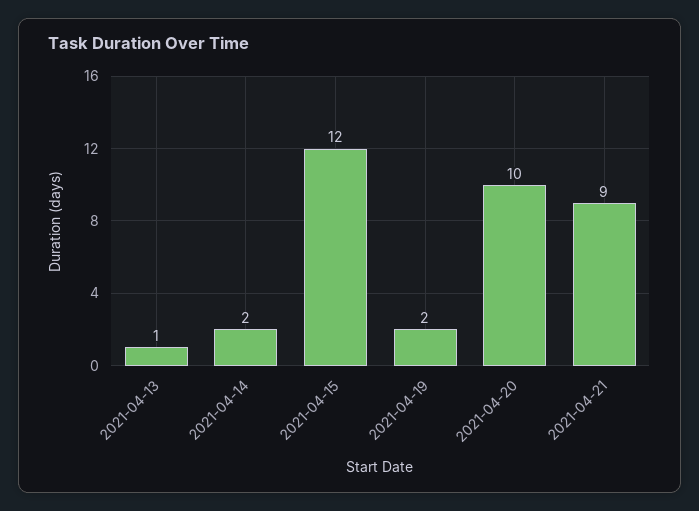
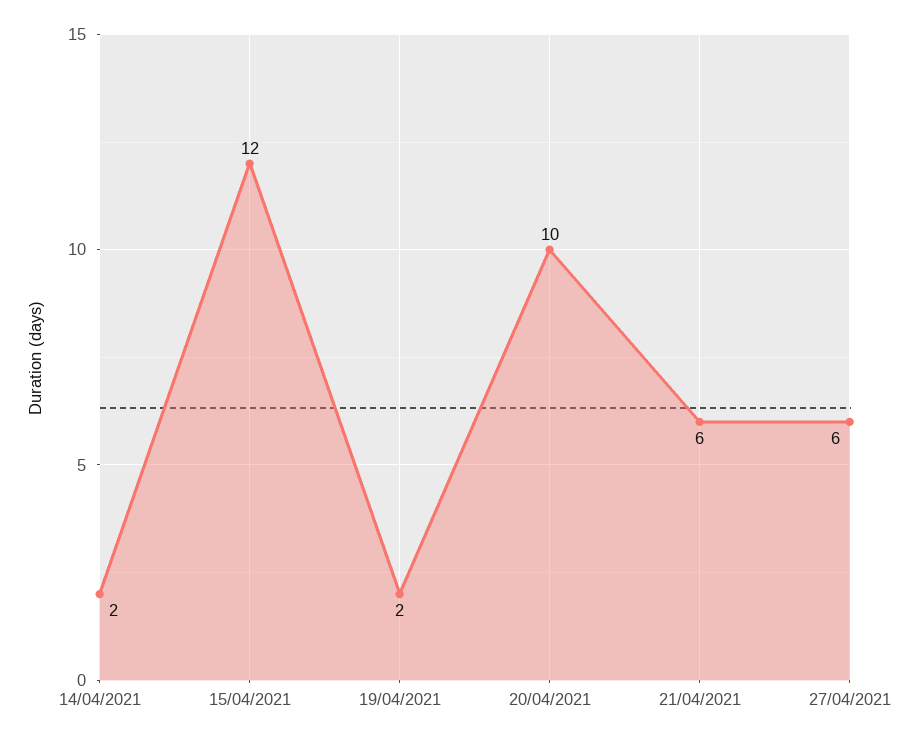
2021-04-13: 1 -> none
2021-04-21: 9 -> 6
27/04/2021: none -> 6

